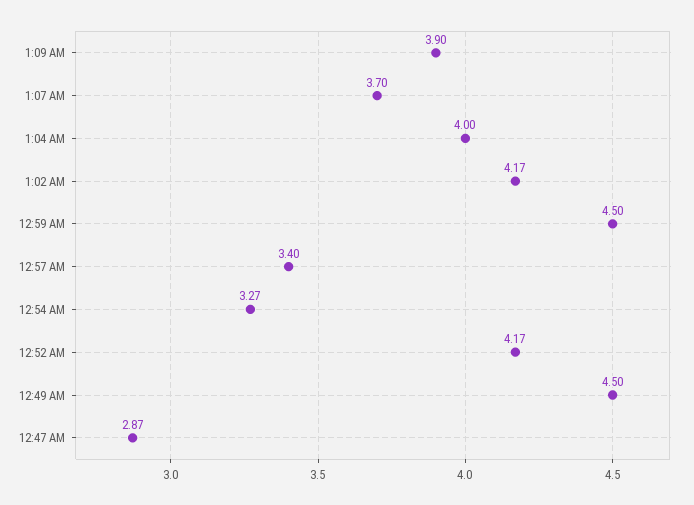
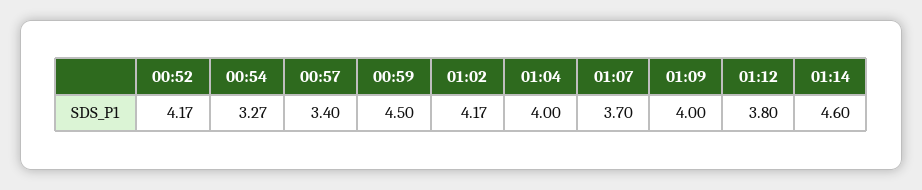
1:09 AM: 3.9 -> 4
12:49 AM: 4.5 -> none
12:47 AM: 2.87 -> none
01:12: none -> 3.8
01:14: none -> 4.6

